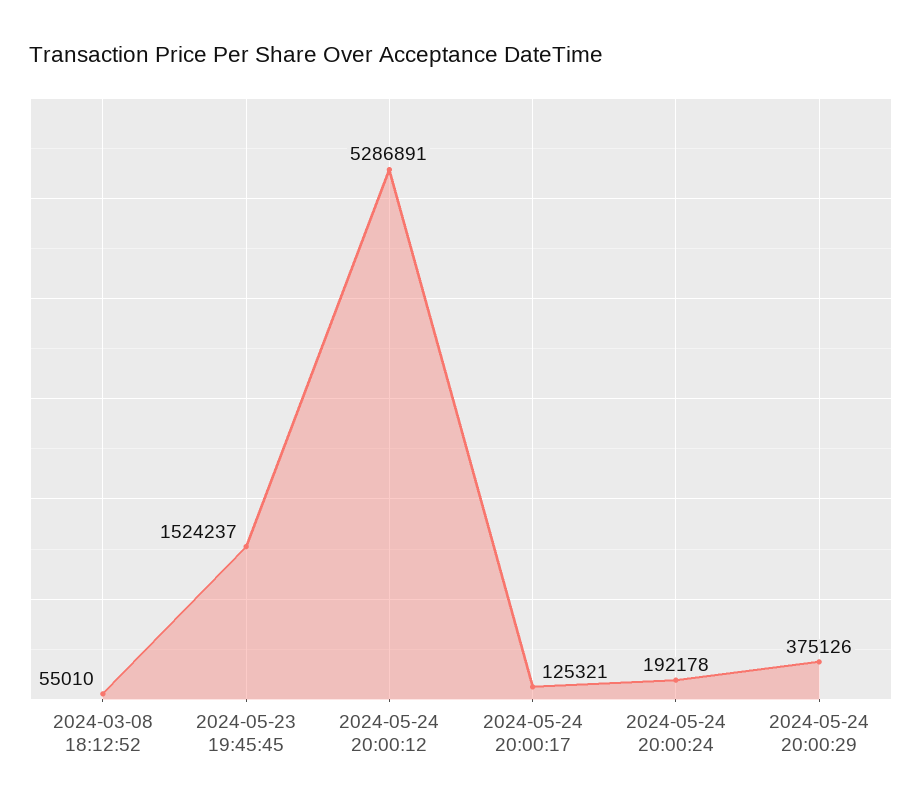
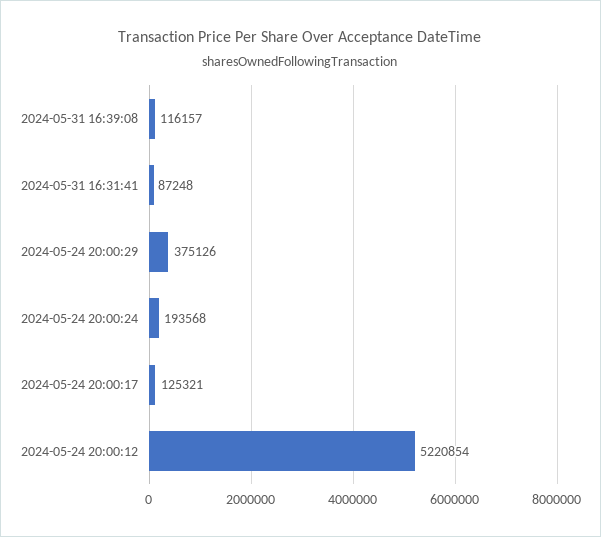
2024-03-08 18:12:52: 55010 -> none
2024-05-23 19:45:45: 1524237 -> none
2024-05-24 20:00:12: 5286891 -> 5220854
2024-05-24 20:00:24: 192178 -> 193568
2024-05-31 16:39:08: none -> 116157
2024-05-31 16:31:41: none -> 87248

